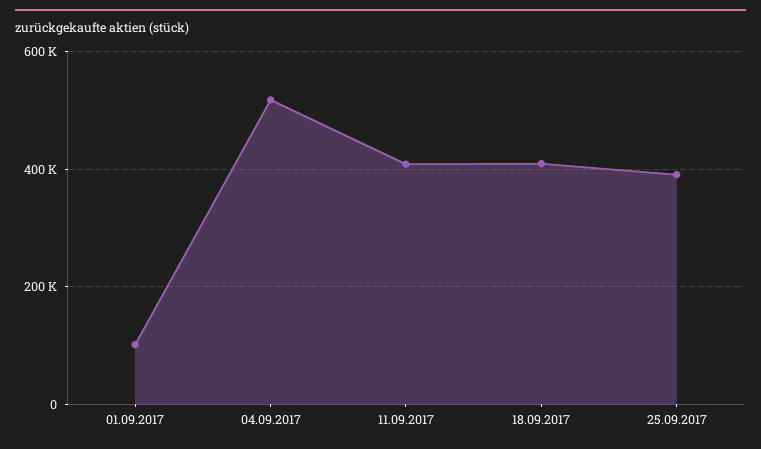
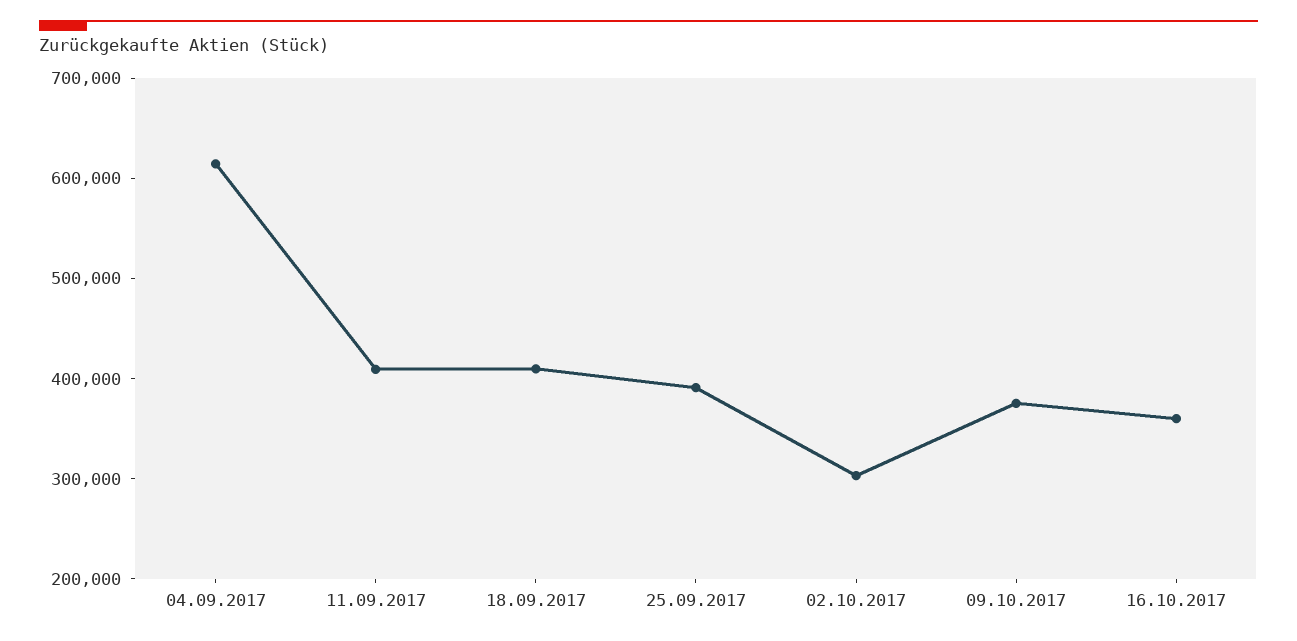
01.09.2017: 100000 -> none
04.09.2017: 520000 -> 620000
02.10.2017: none -> 300000
09.10.2017: none -> 380000
16.10.2017: none -> 360000

